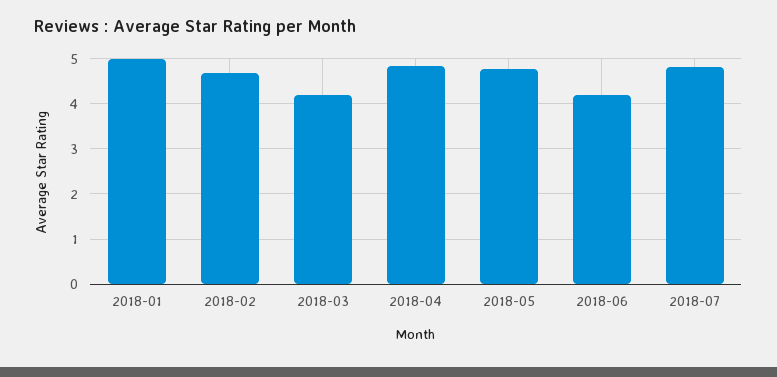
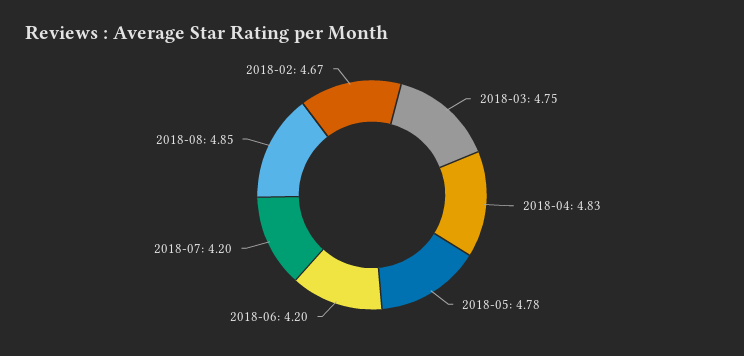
2018-01: 5 -> none
2018-03: 4.2 -> 4.75
2018-07: 4.8 -> 4.2
2018-08: none -> 4.85

